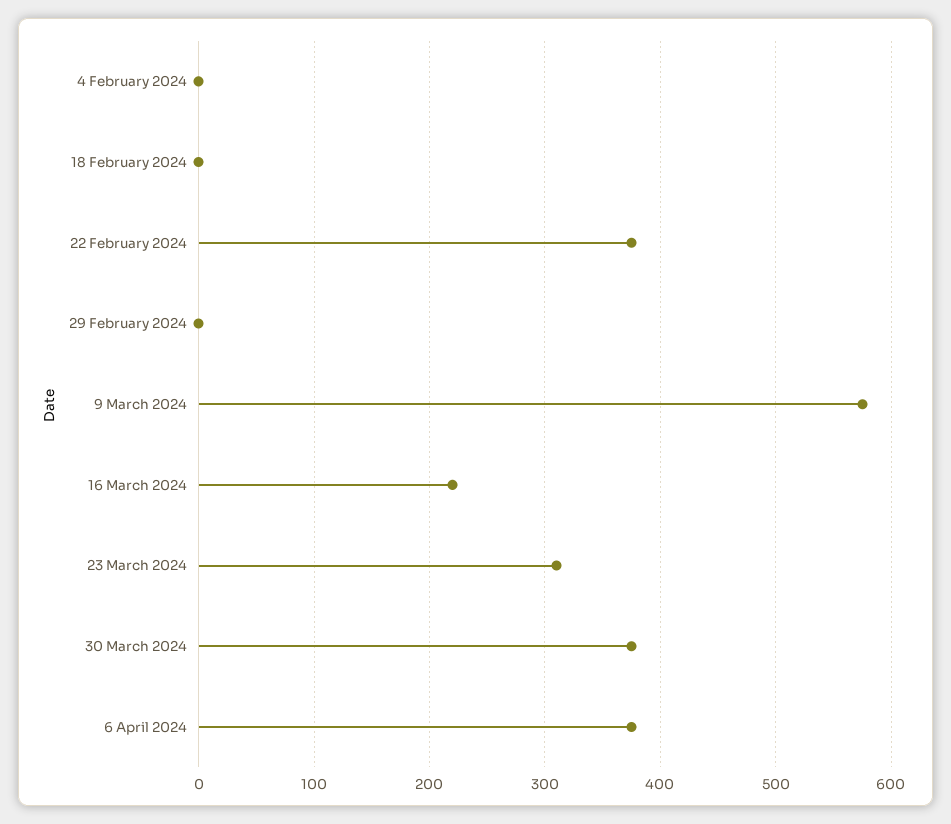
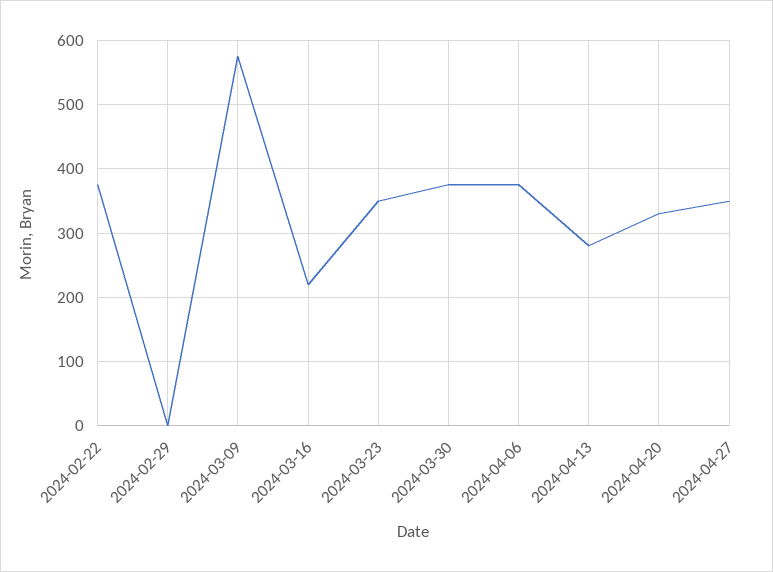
4 February 2024: 0 -> none
18 February 2024: 0 -> none
23 March 2024: 310 -> 350
2024-04-13: none -> 280
2024-04-20: none -> 330
2024-04-27: none -> 350

